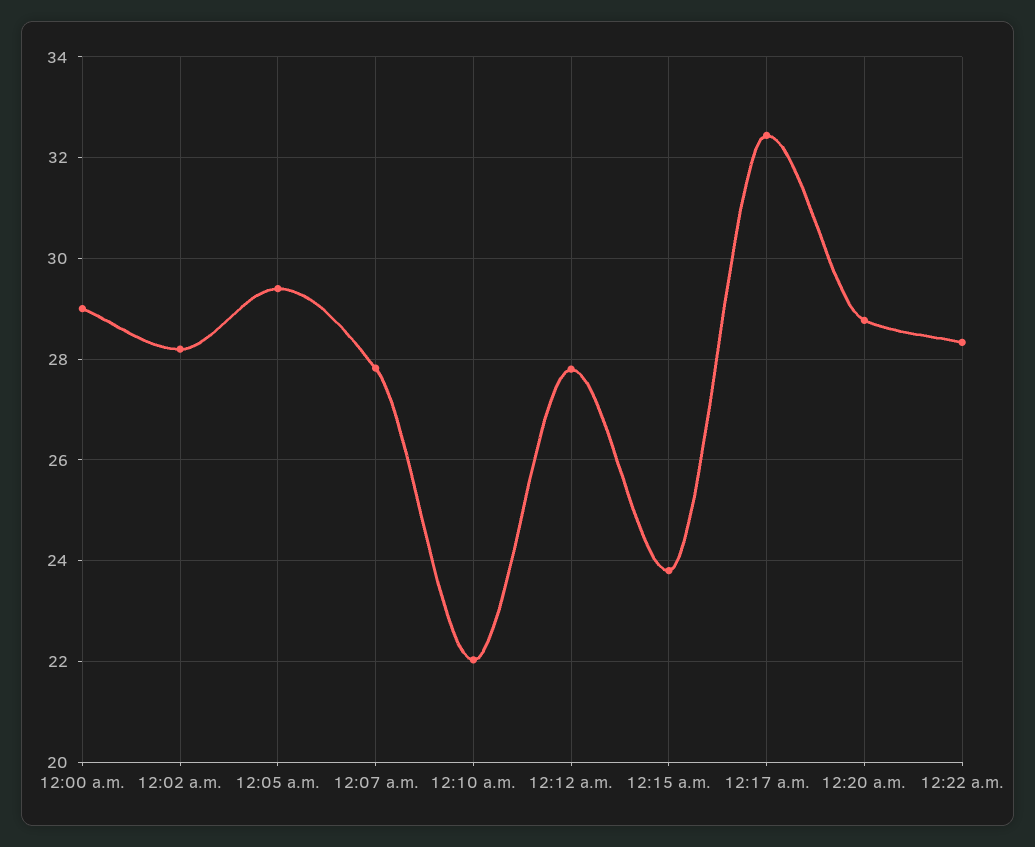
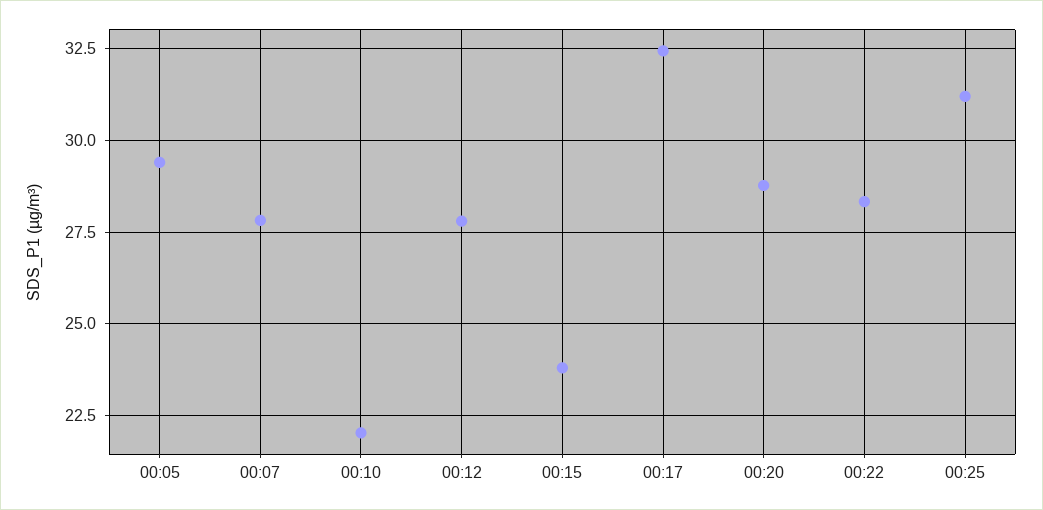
12:00 a.m.: 29 -> none
12:02 a.m.: 28.2 -> none
00:25: none -> 31.25

